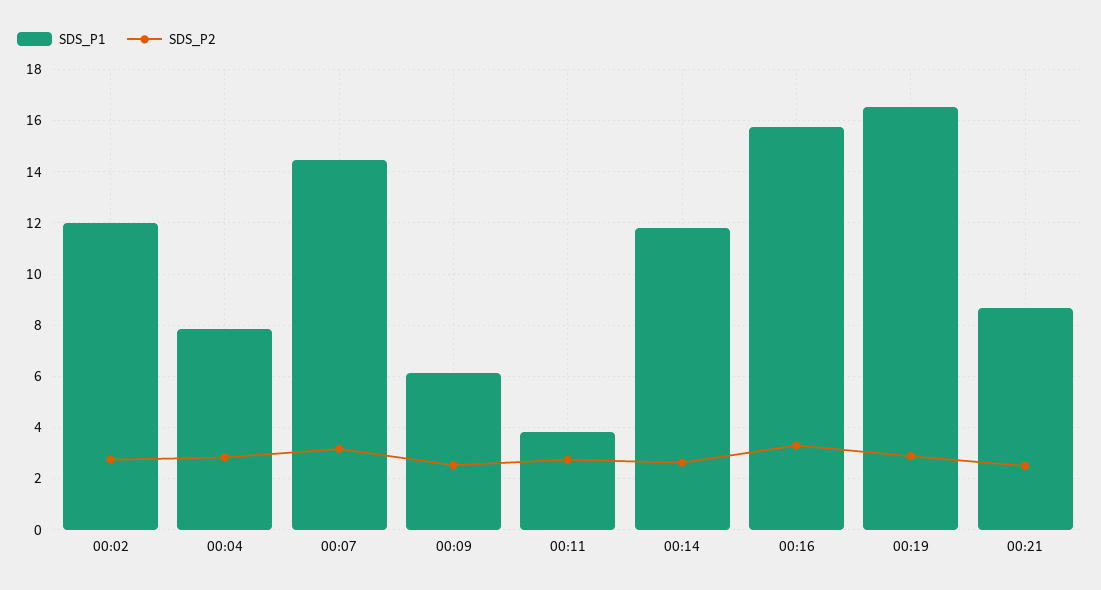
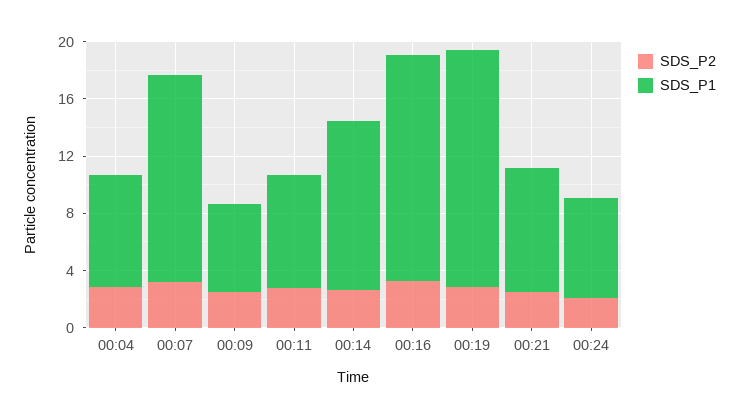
SDS_P1, 00:02: 12 -> none
SDS_P2, 00:02: 2.75 -> none
SDS_P1, 00:11: 3.75 -> 8
SDS_P2, 00:24: none -> 2
SDS_P1, 00:24: none -> 7

